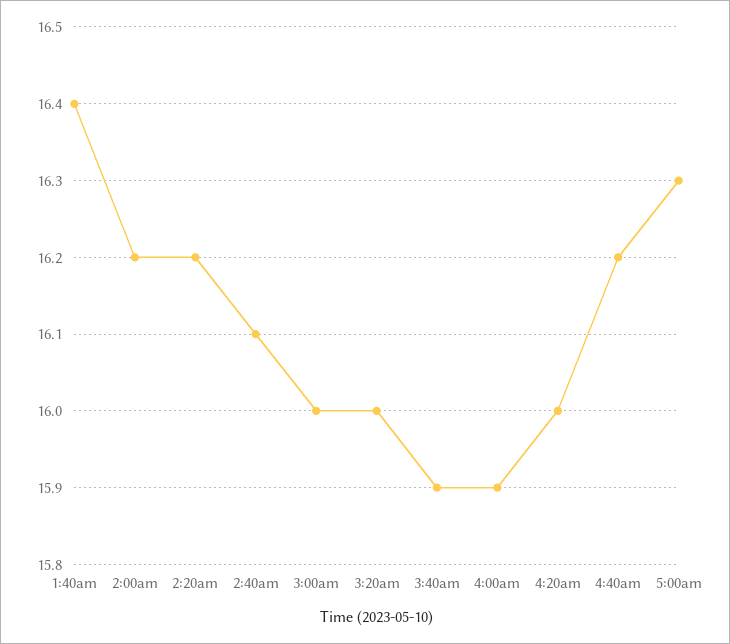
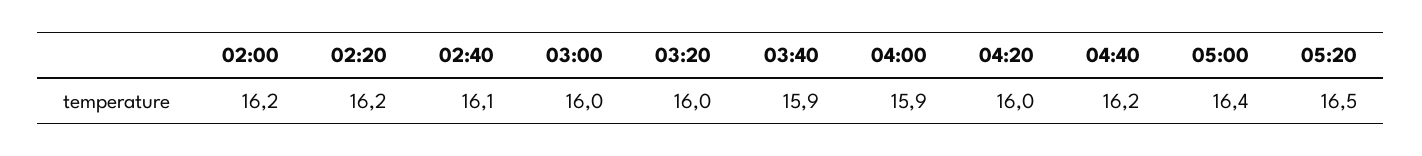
1:40am: 16.4 -> none
5:00am: 16.3 -> 16.4
05:20: none -> 16.5

